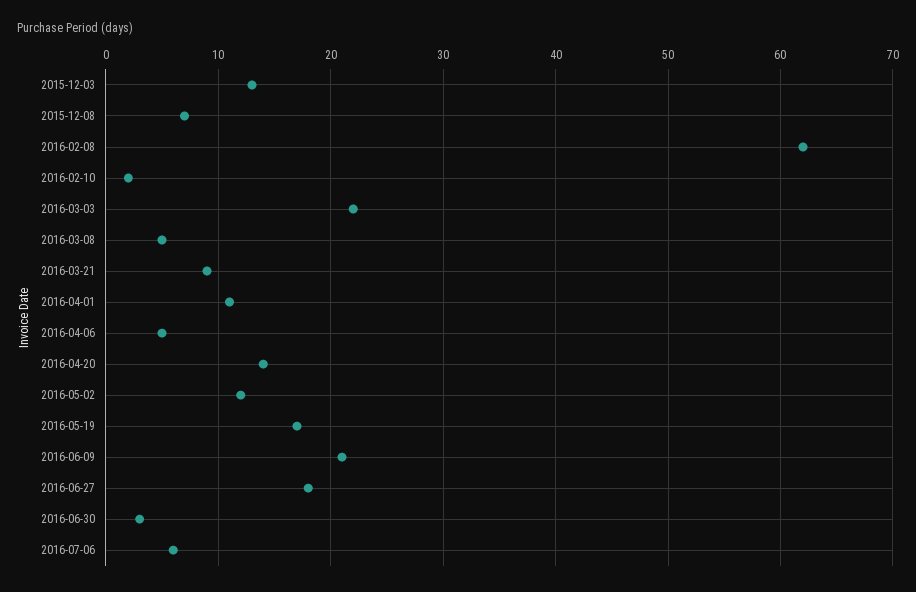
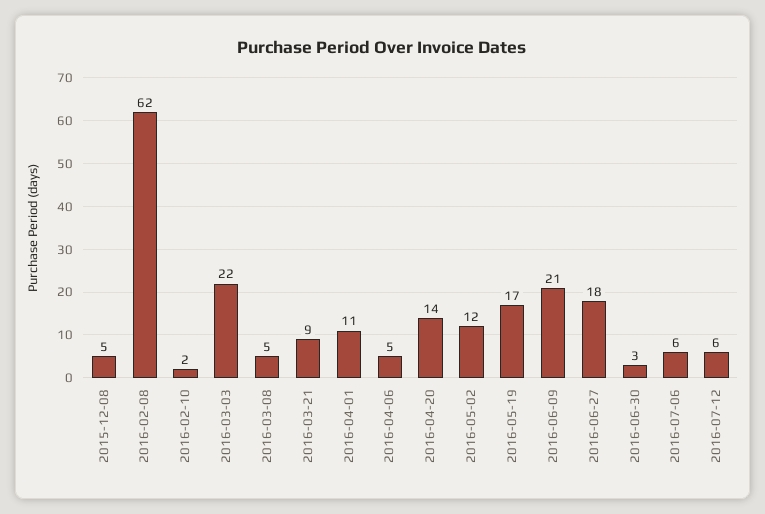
2015-12-03: 13 -> none
2015-12-08: 7 -> 5
2016-07-12: none -> 6

